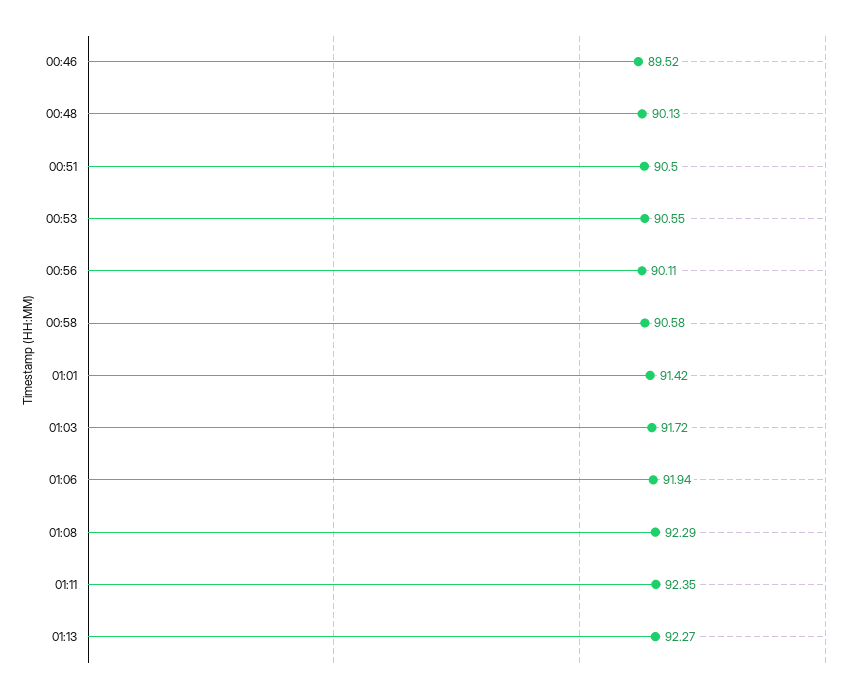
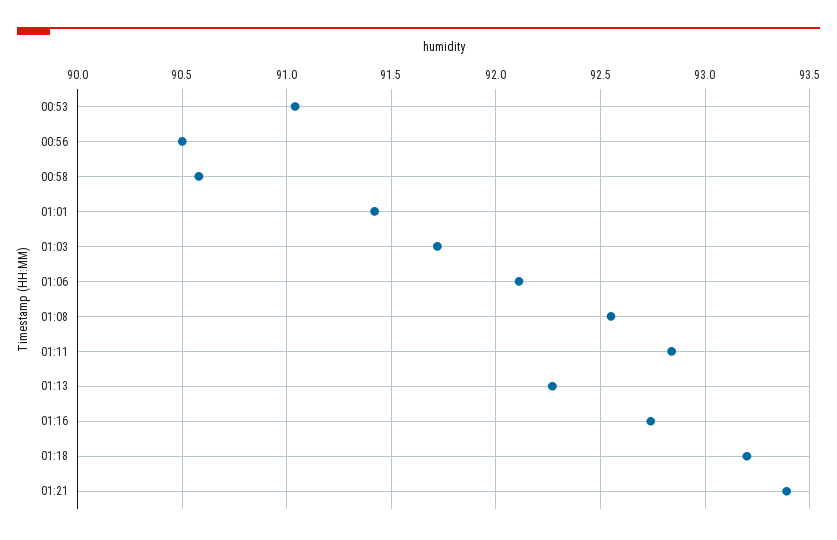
00:46: 89.52 -> none
00:48: 90.13 -> none
00:51: 90.5 -> none
00:53: 90.55 -> 91.05
00:56: 90.11 -> 90.5
01:06: 91.94 -> 92.1
01:08: 92.29 -> 92.55
01:11: 92.35 -> 92.85
01:16: none -> 92.75
01:18: none -> 93.2
01:21: none -> 93.4

